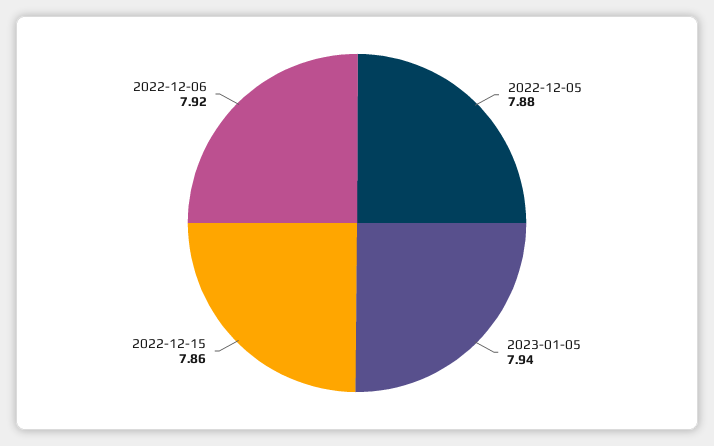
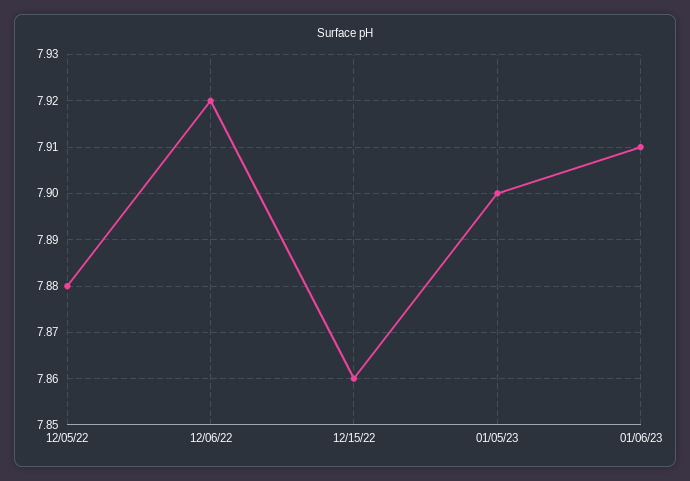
2023-01-05: 7.94 -> 7.9
01/06/23: none -> 7.91

